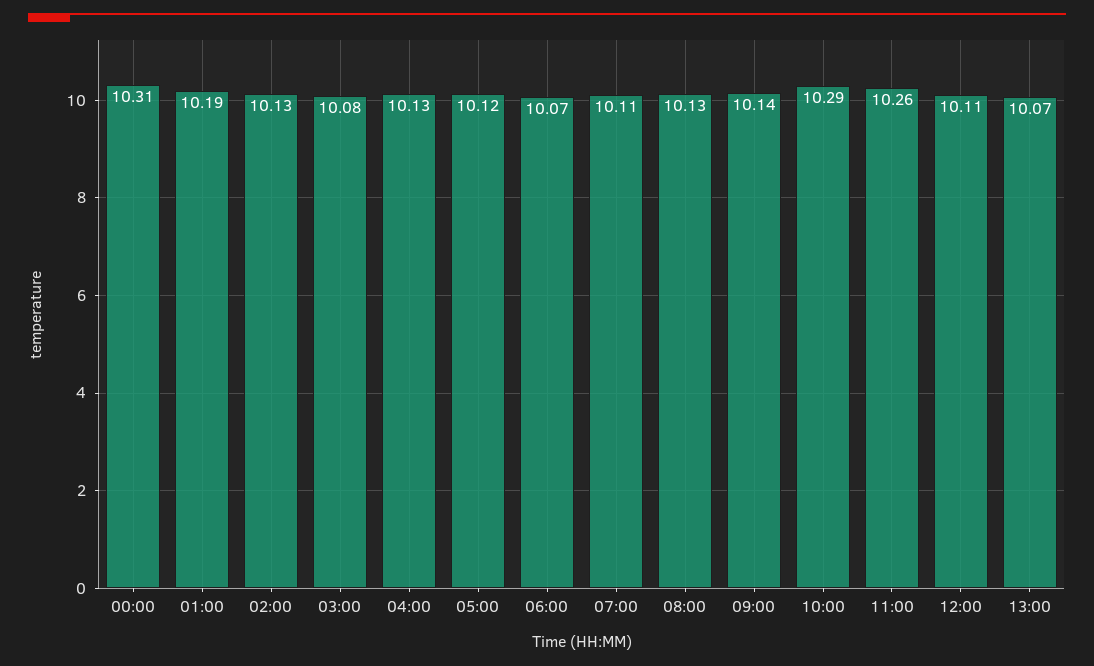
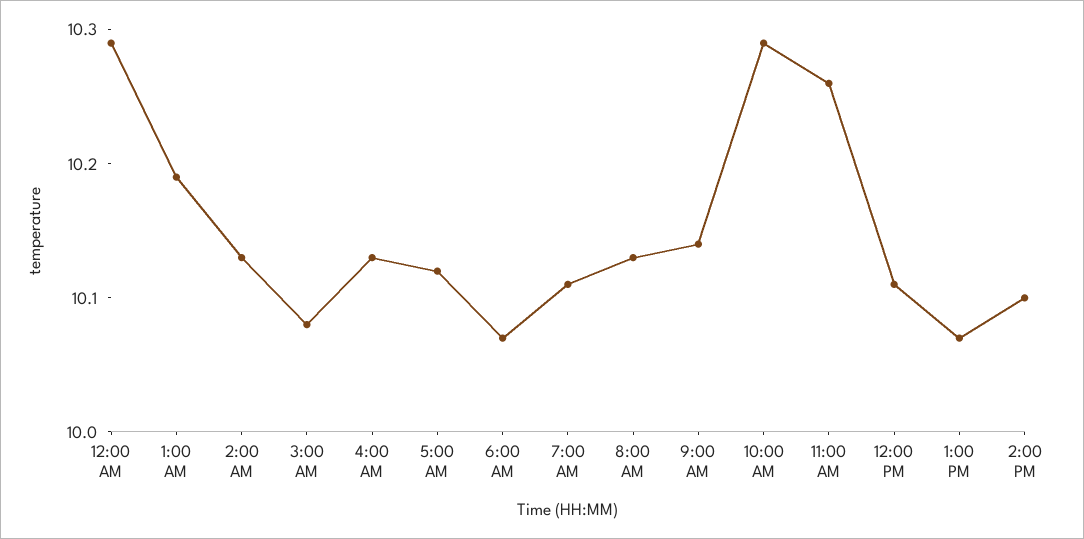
00:00: 10.31 -> 10.29
2:00 PM: none -> 10.1

